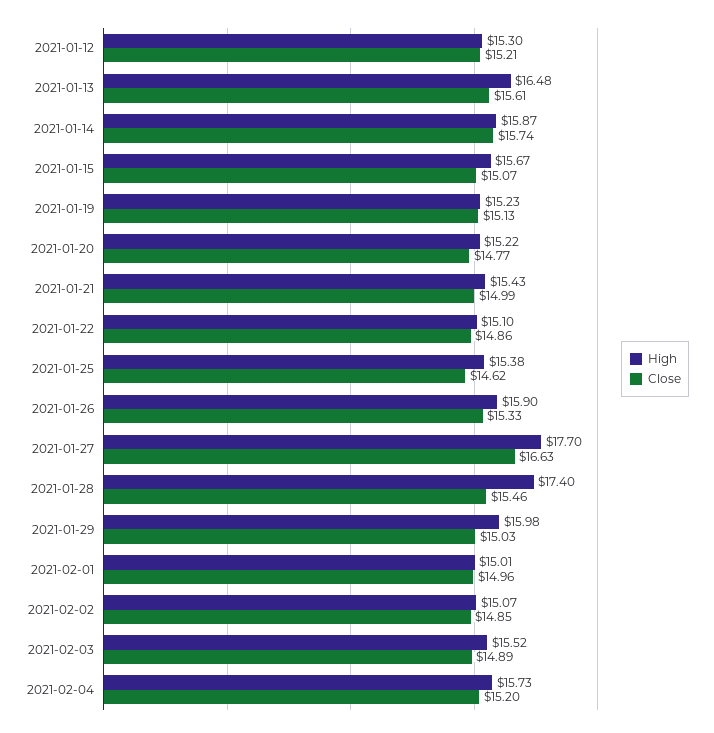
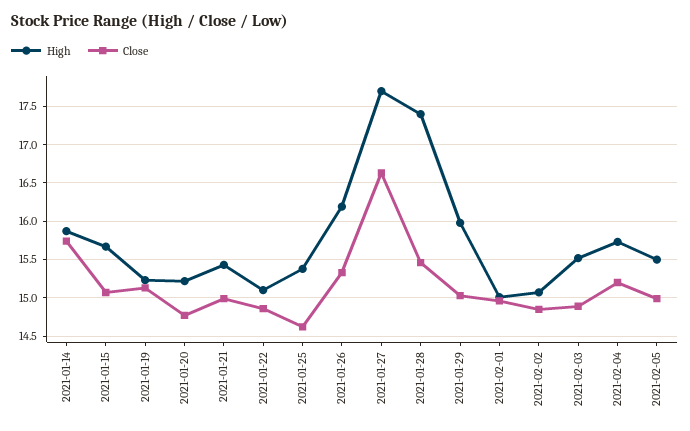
High, 2021-01-12: 15.3 -> none
Close, 2021-01-12: 15.21 -> none
High, 2021-01-13: 16.48 -> none
Close, 2021-01-13: 15.61 -> none
High, 2021-01-26: 15.9 -> 16.2
High, 2021-02-05: none -> 15.5
Close, 2021-02-05: none -> 15

